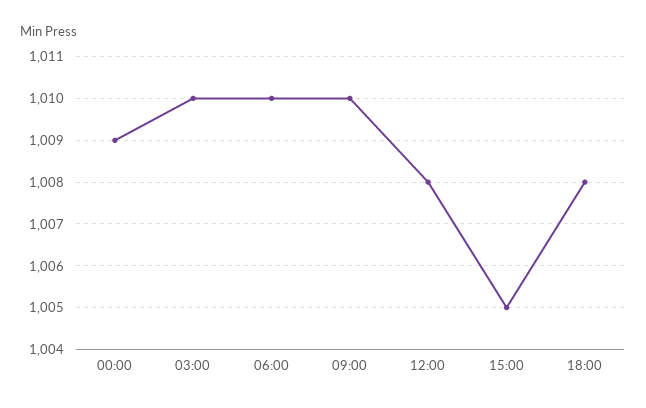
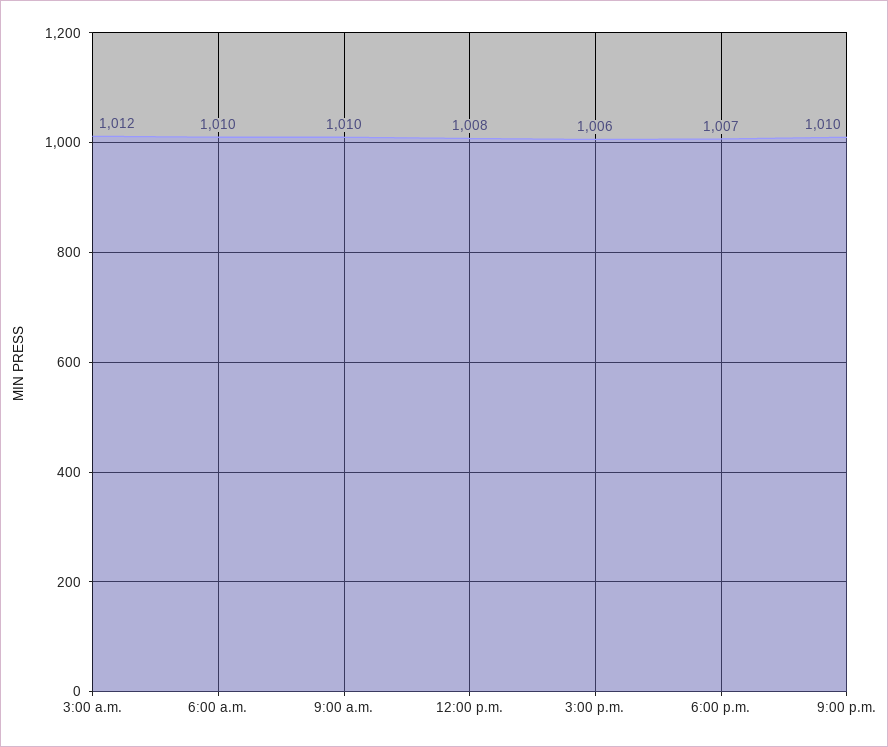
00:00: 1009 -> none
03:00: 1010 -> 1012
15:00: 1005 -> 1006
18:00: 1008 -> 1007
9:00 p.m.: none -> 1010

